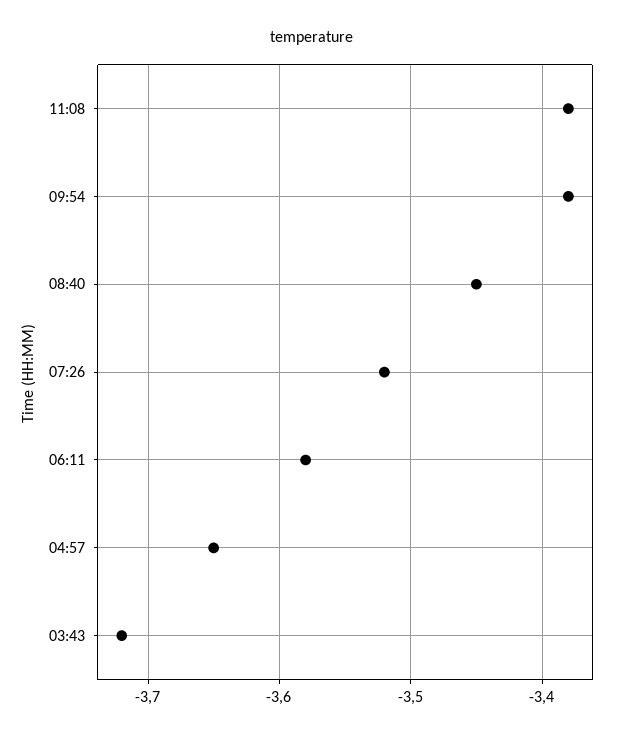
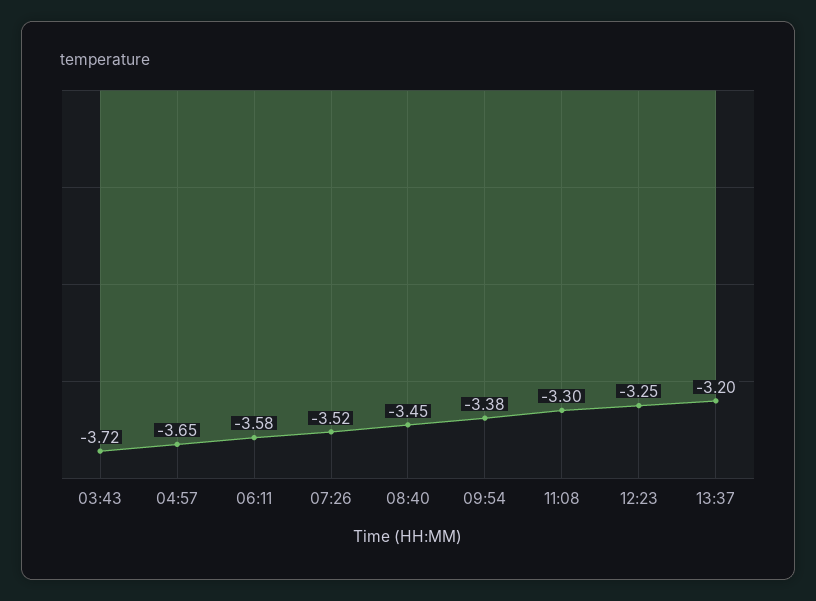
11:08: -3.38 -> -3.3
12:23: none -> -3.25
13:37: none -> -3.2

